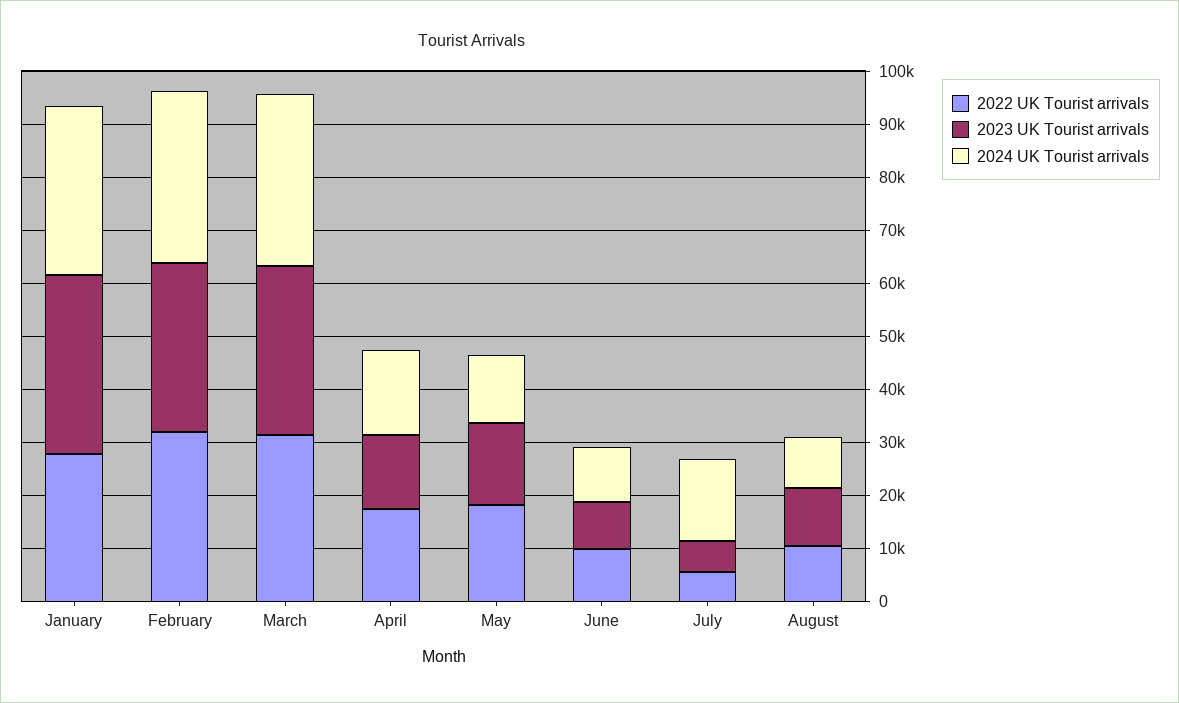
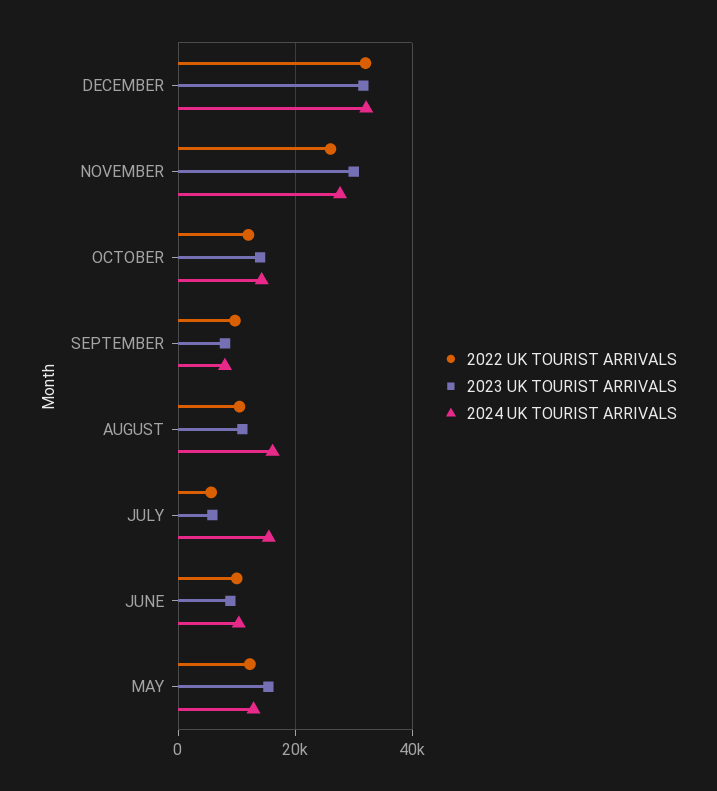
2022 UK Tourist arrivals, January: 28000 -> none
2023 UK Tourist arrivals, January: 34000 -> none
2024 UK Tourist arrivals, January: 32000 -> none
2022 UK Tourist arrivals, February: 32000 -> none
2023 UK Tourist arrivals, February: 32000 -> none
2024 UK Tourist arrivals, February: 32000 -> none
2022 UK Tourist arrivals, March: 32000 -> none
2023 UK Tourist arrivals, March: 32000 -> none
2024 UK Tourist arrivals, March: 32000 -> none
2022 UK Tourist arrivals, April: 18000 -> none
2023 UK Tourist arrivals, April: 14000 -> none
2024 UK Tourist arrivals, April: 16000 -> none
2022 UK Tourist arrivals, May: 18000 -> 12000
2024 UK Tourist arrivals, August: 10000 -> 16000
2022 UK Tourist arrivals, DECEMBER: none -> 32000
2023 UK Tourist arrivals, DECEMBER: none -> 32000
2024 UK Tourist arrivals, DECEMBER: none -> 32000
2022 UK Tourist arrivals, NOVEMBER: none -> 26000
2023 UK Tourist arrivals, NOVEMBER: none -> 30000
2024 UK Tourist arrivals, NOVEMBER: none -> 28000
2022 UK Tourist arrivals, OCTOBER: none -> 12000
2023 UK Tourist arrivals, OCTOBER: none -> 14000
2024 UK Tourist arrivals, OCTOBER: none -> 14000
2022 UK Tourist arrivals, SEPTEMBER: none -> 10000
2023 UK Tourist arrivals, SEPTEMBER: none -> 8000
2024 UK Tourist arrivals, SEPTEMBER: none -> 8000

